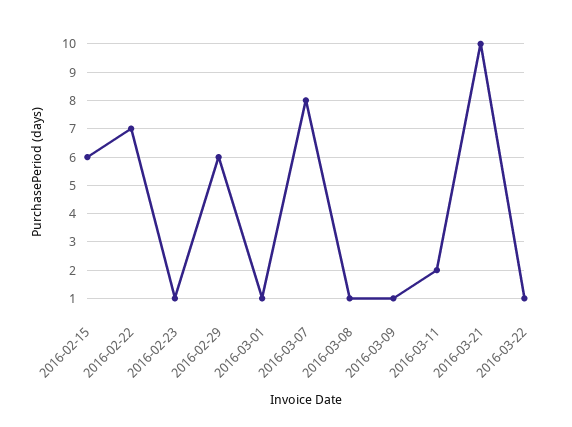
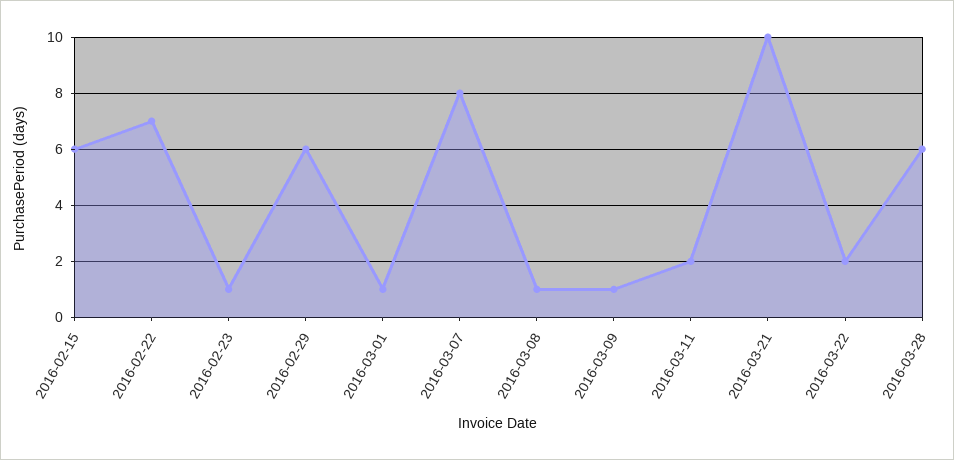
2016-03-22: 1 -> 2
2016-03-28: none -> 6

